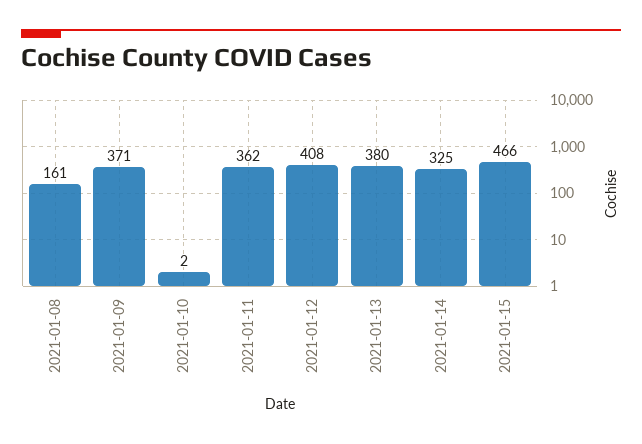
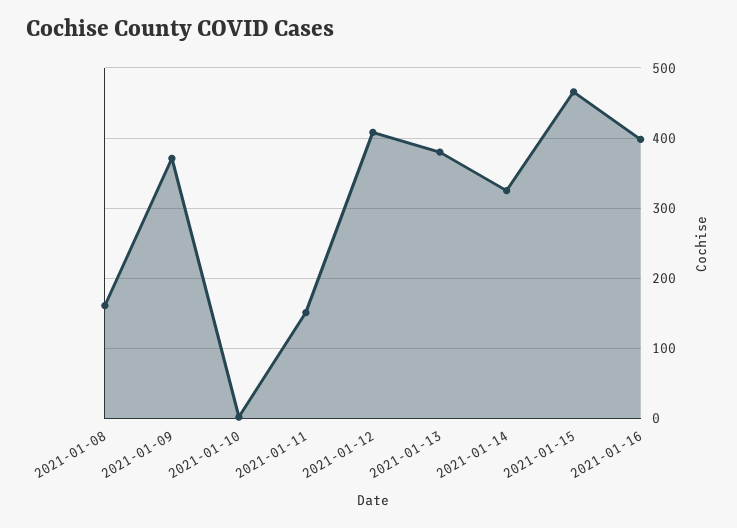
2021-01-11: 362 -> 150
2021-01-16: none -> 400

